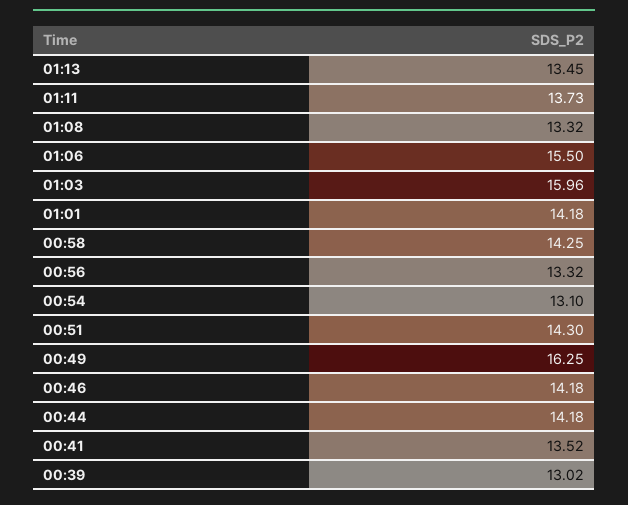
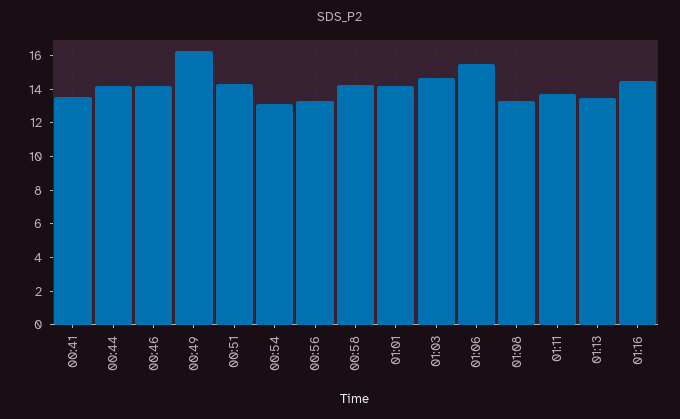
01:03: 15.96 -> 14.5
00:39: 13.02 -> none
01:16: none -> 14.5

